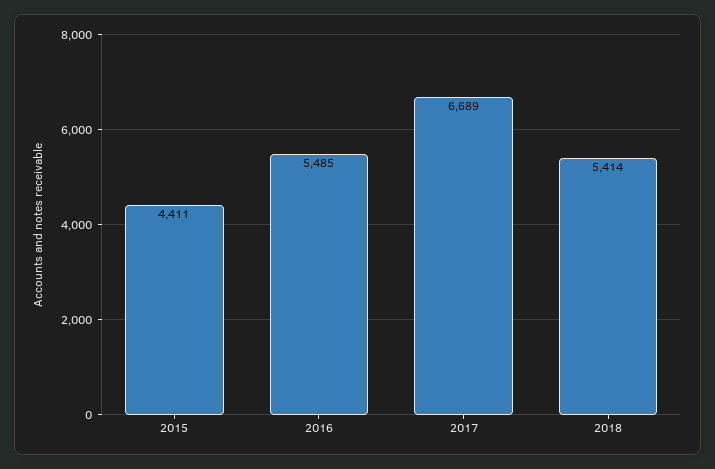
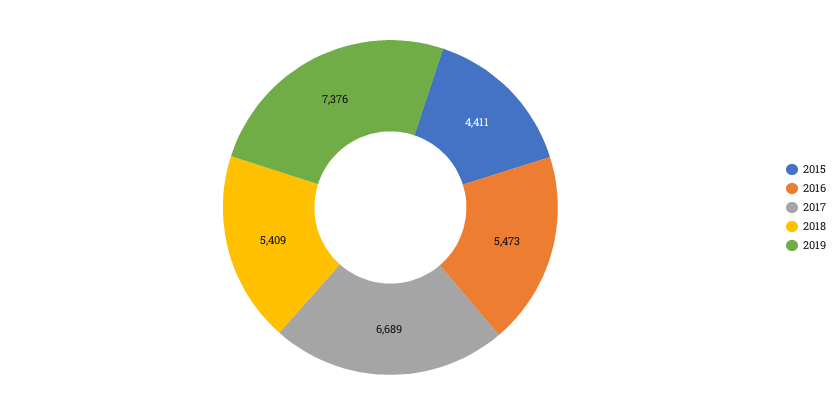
2016: 5485 -> 5473
2018: 5414 -> 5409
2019: none -> 7376

